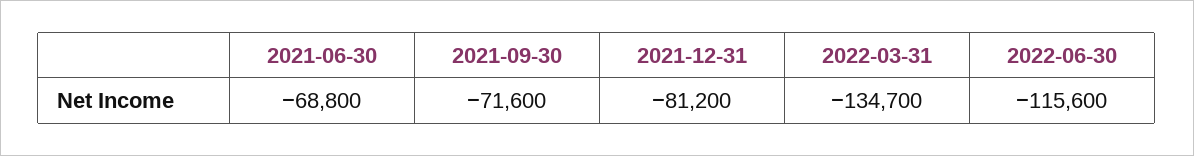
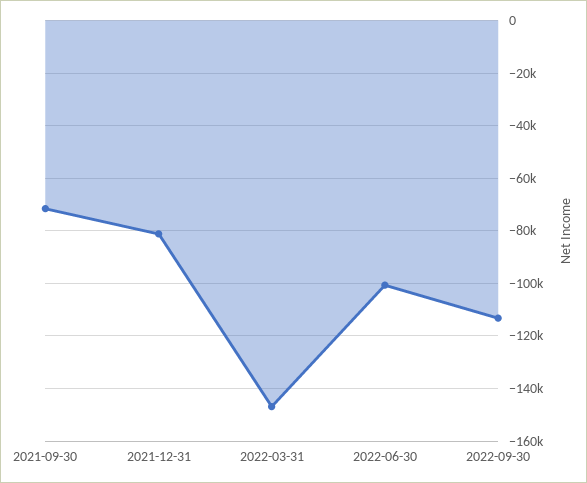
2021-06-30: -68800 -> none
2022-03-31: -134700 -> -147500
2022-06-30: -115600 -> -100000
2022-09-30: none -> -112500

